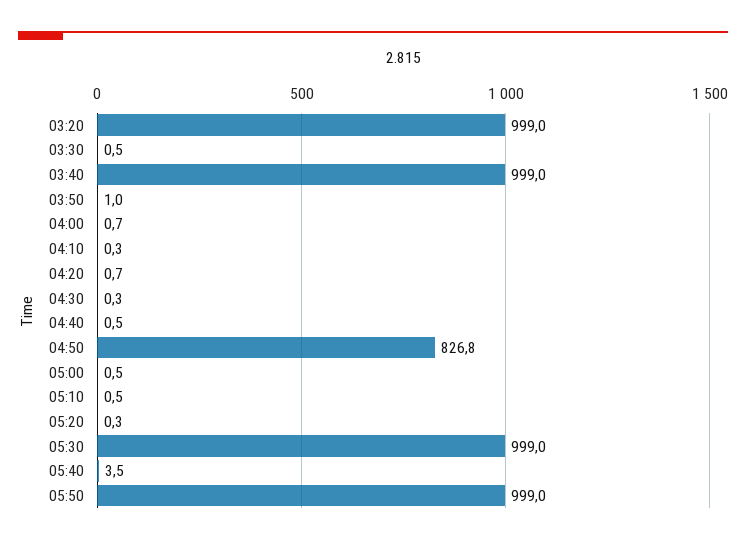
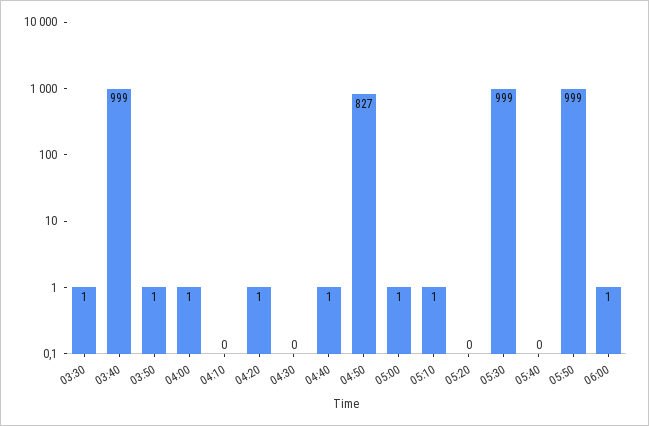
03:20: 999 -> none
05:40: 3.5 -> 0
06:00: none -> 1

